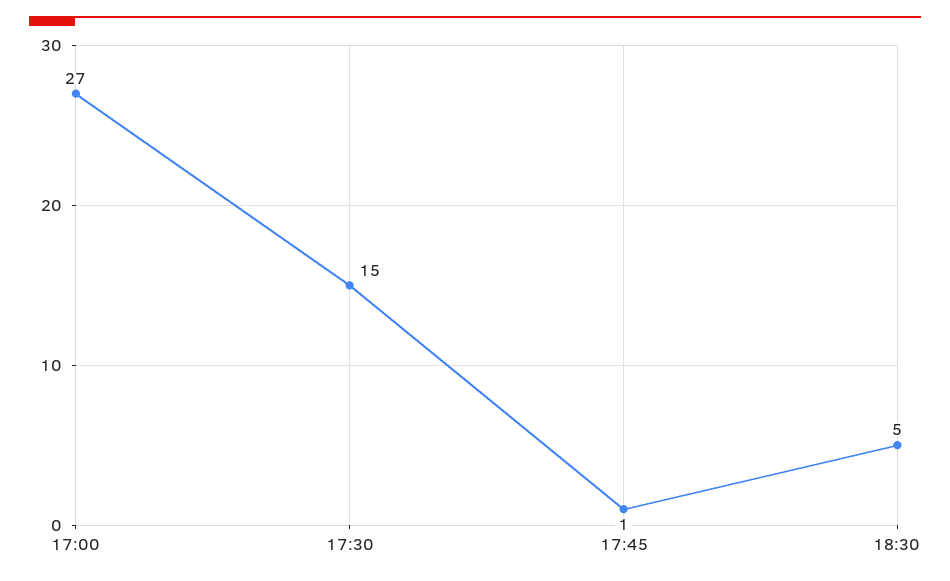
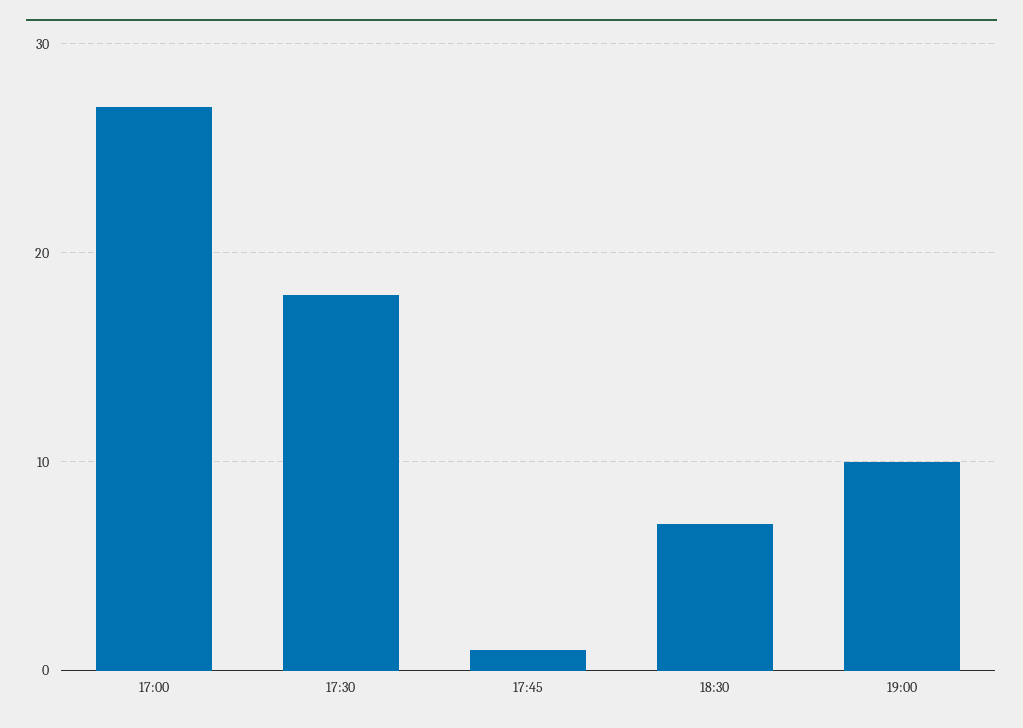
17:30: 15 -> 18
18:30: 5 -> 7
19:00: none -> 10

